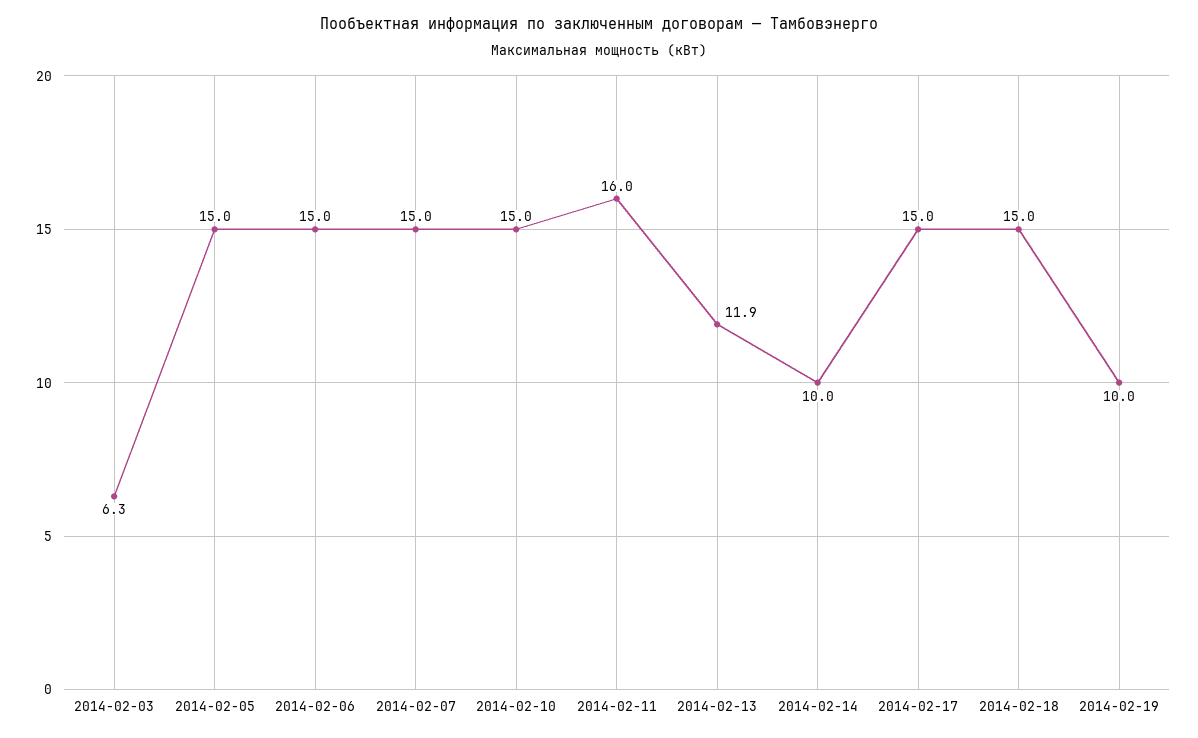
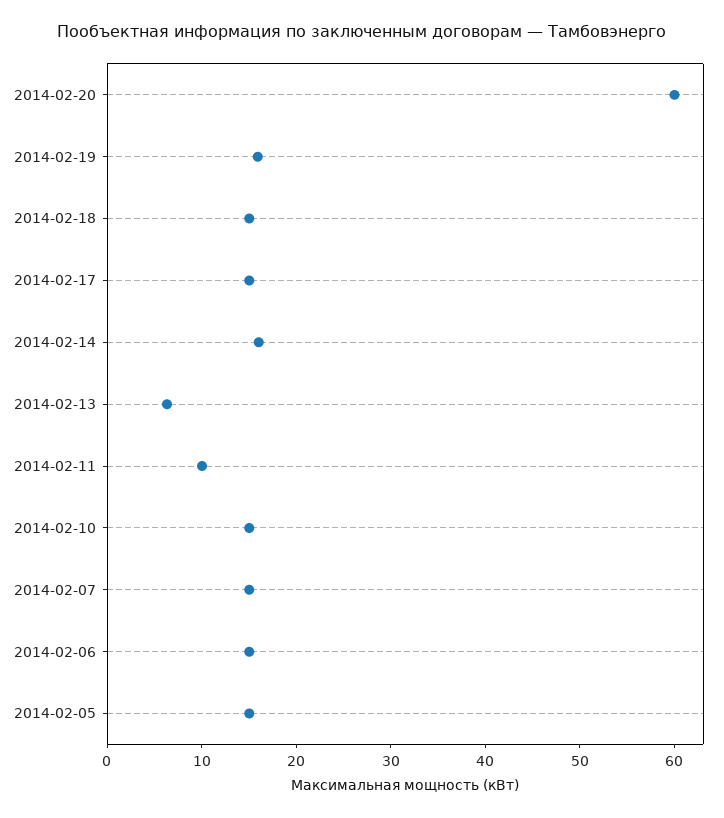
2014-02-03: 6.3 -> none
2014-02-11: 16 -> 10
2014-02-13: 11.9 -> 6
2014-02-14: 10 -> 16
2014-02-19: 10 -> 16
2014-02-20: none -> 60

